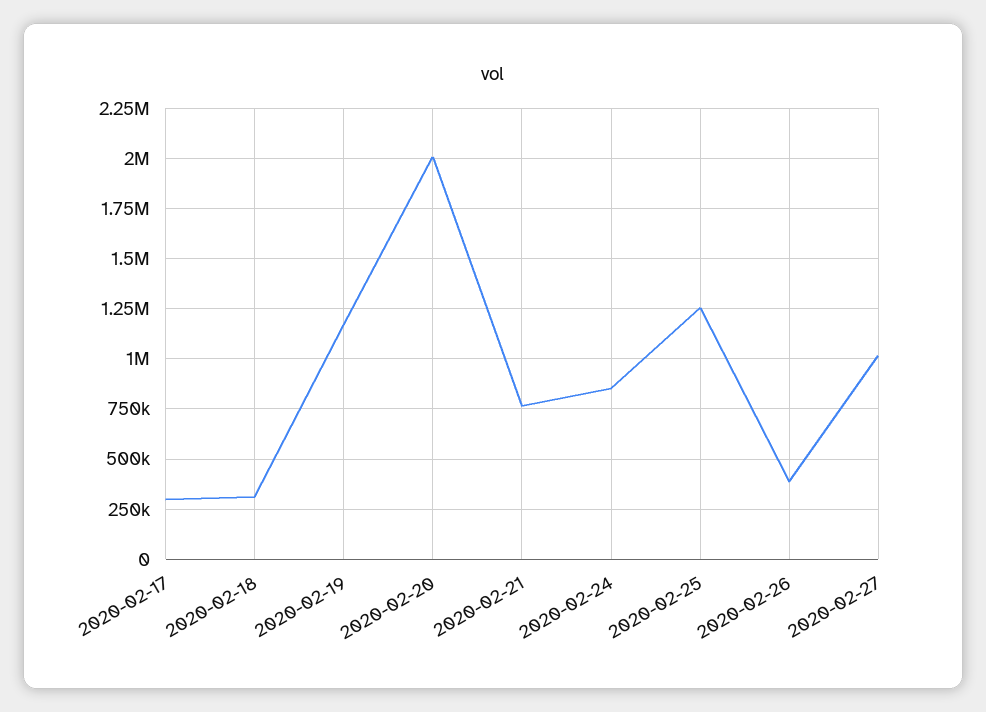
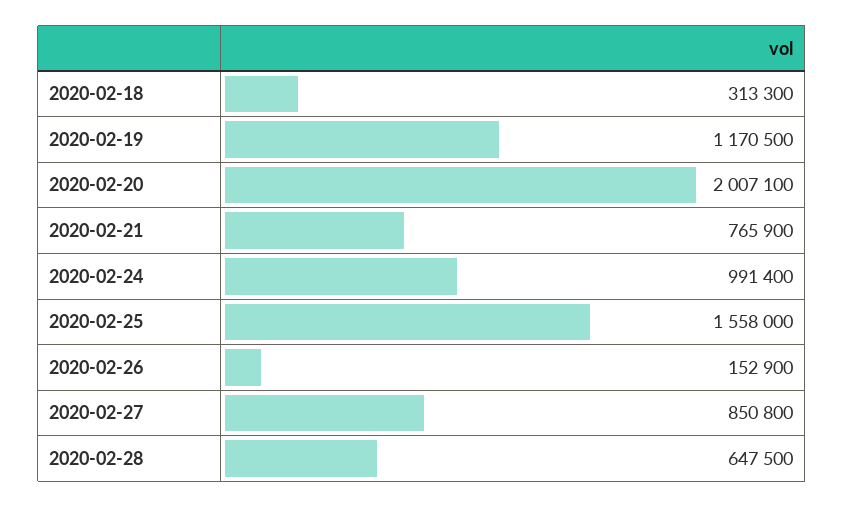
2020-02-17: 300000 -> none
2020-02-24: 850000 -> 991400
2020-02-25: 1250000 -> 1558000
2020-02-26: 400000 -> 152900
2020-02-27: 1000000 -> 850800
2020-02-28: none -> 647500

